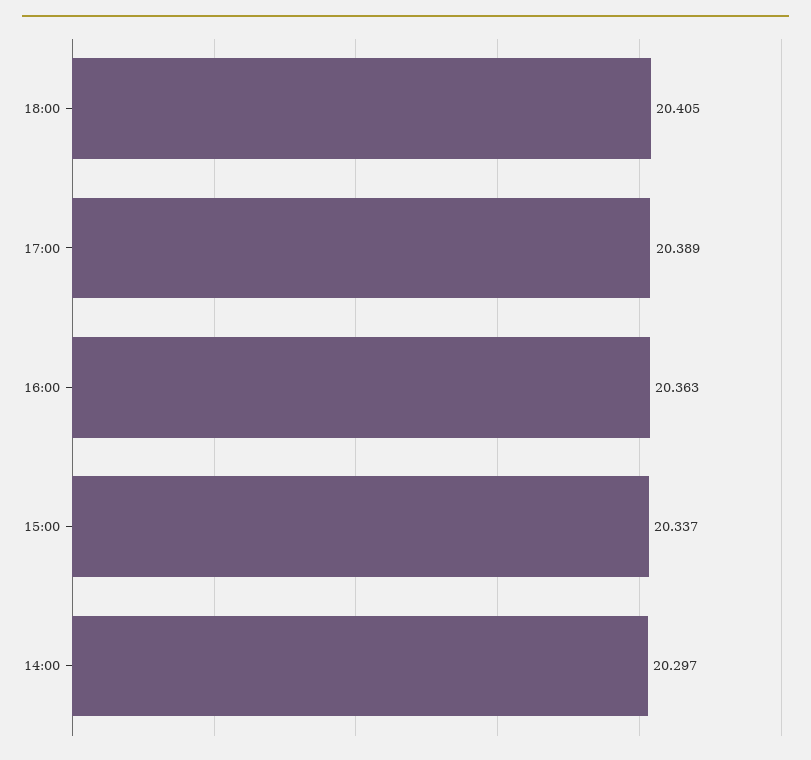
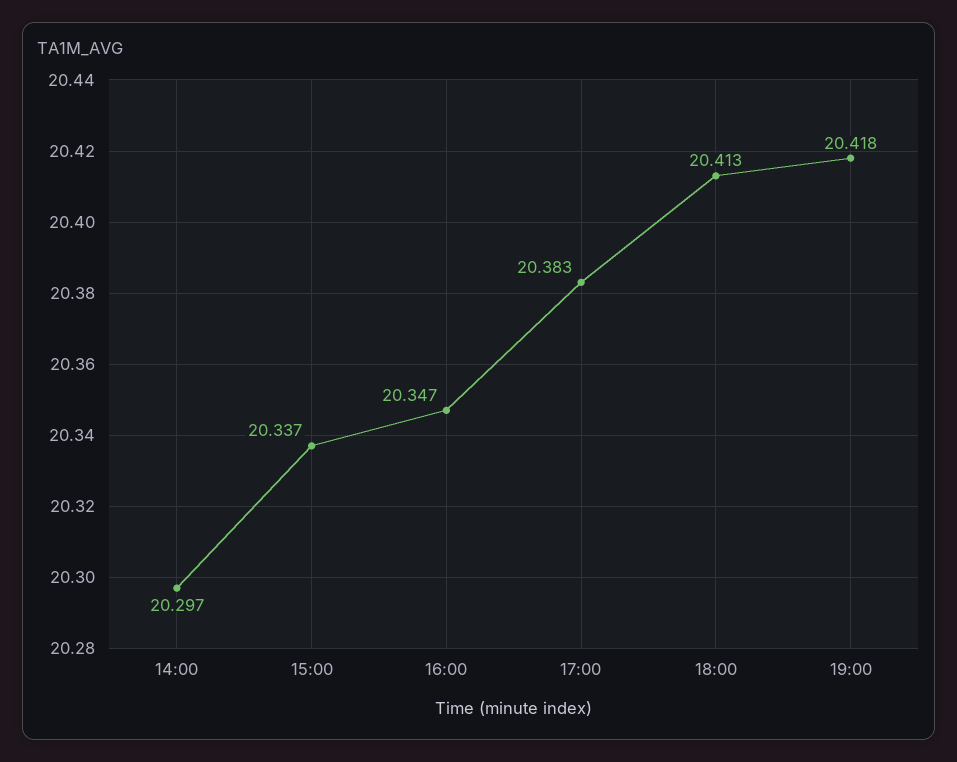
18:00: 20.405 -> 20.413
17:00: 20.389 -> 20.383
16:00: 20.363 -> 20.347
19:00: none -> 20.418

